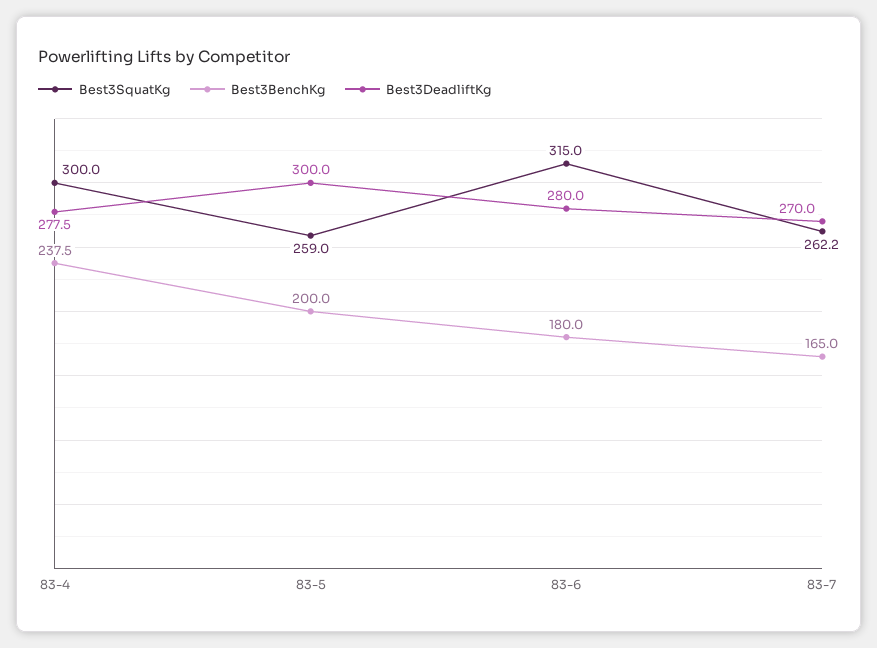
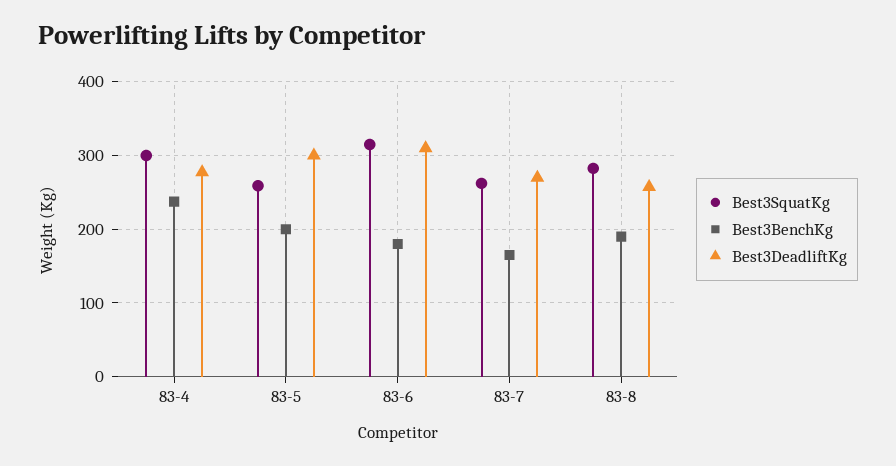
Best3DeadliftKg, 83-6: 280 -> 310
Best3SquatKg, 83-8: none -> 280
Best3BenchKg, 83-8: none -> 190
Best3DeadliftKg, 83-8: none -> 260

